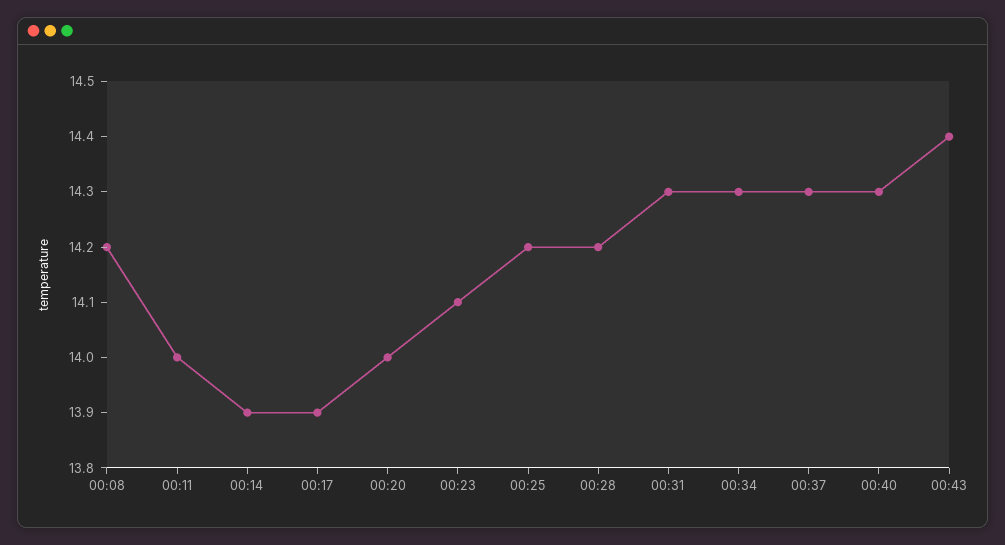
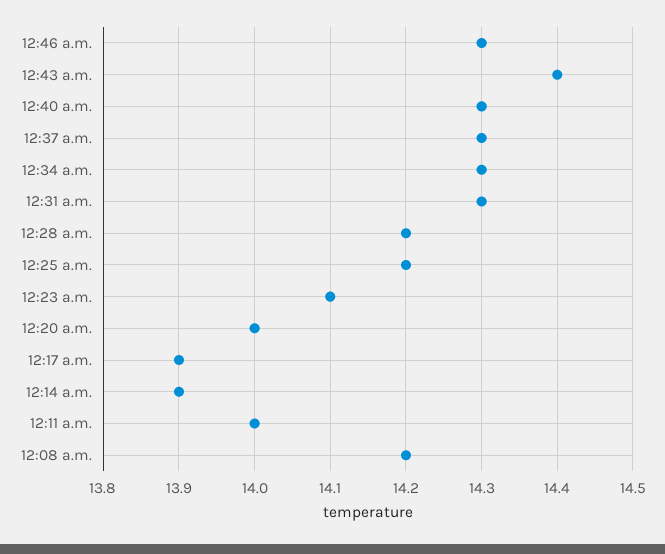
12:46 a.m.: none -> 14.3

